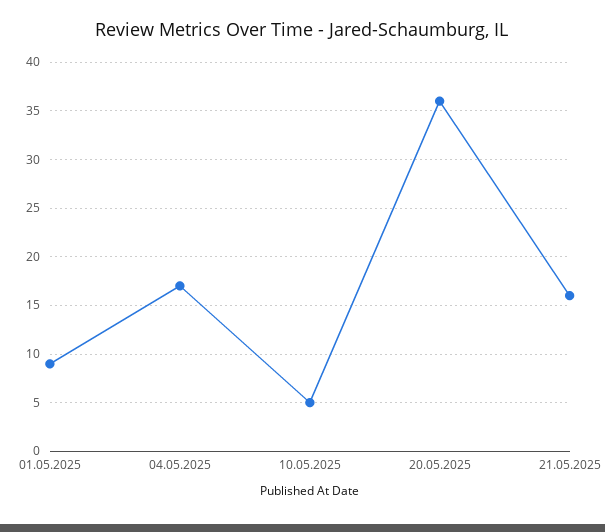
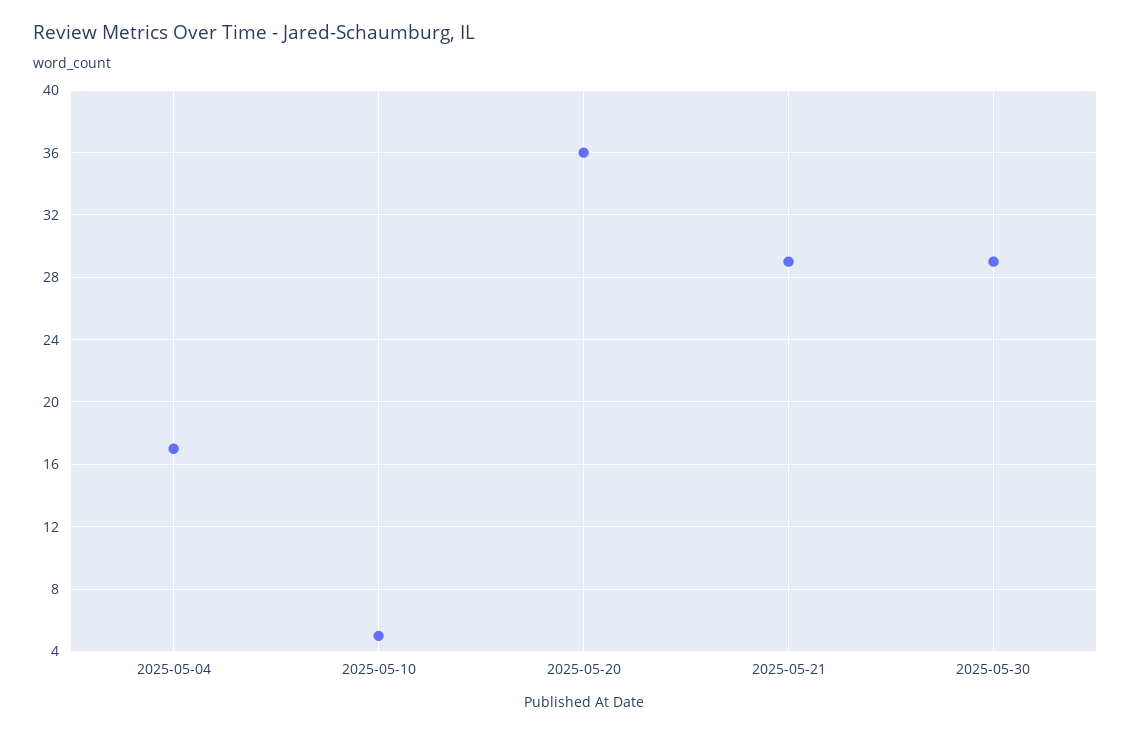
01.05.2025: 9 -> none
21.05.2025: 16 -> 29
2025-05-30: none -> 29

